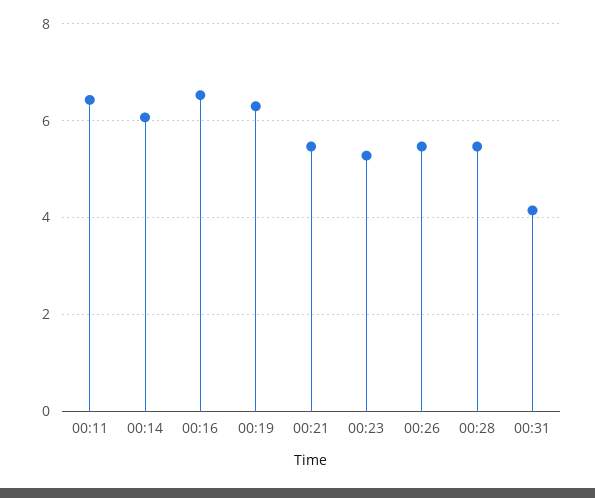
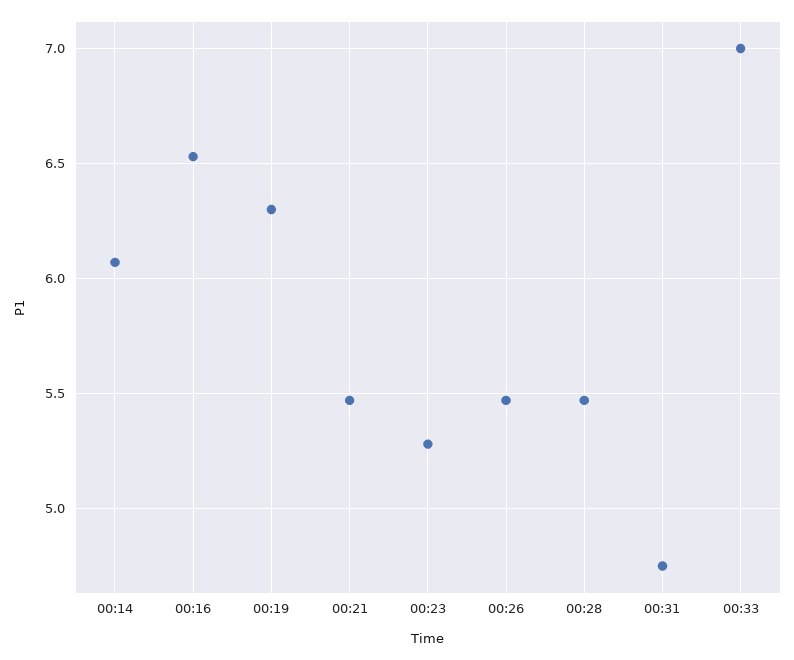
00:11: 6.4 -> none
00:31: 4.2 -> 4.75
00:33: none -> 7

